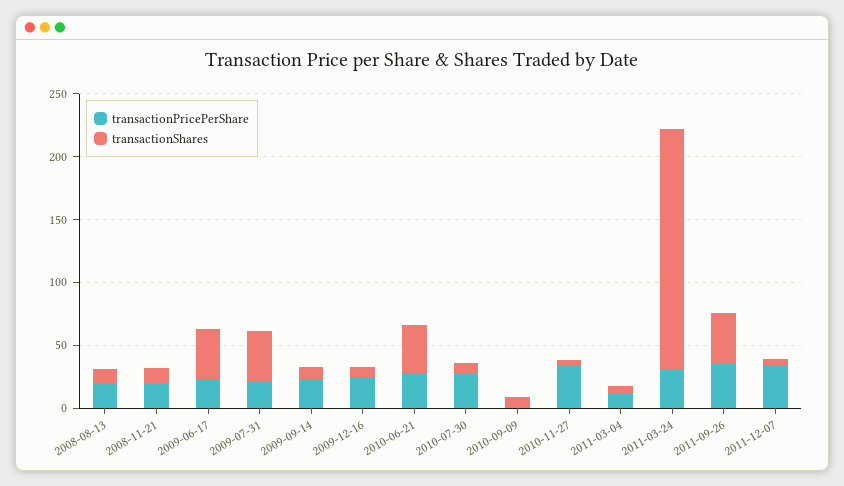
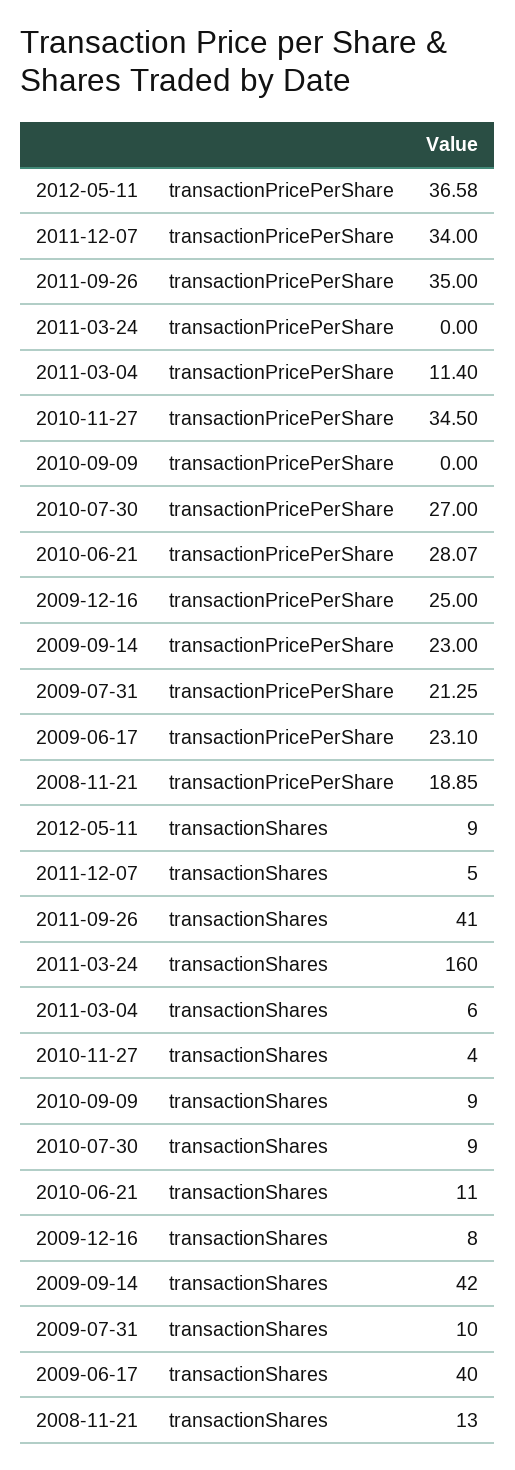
transactionPricePerShare, 2008-08-13: 20 -> none
transactionShares, 2008-08-13: 10 -> none
transactionShares, 2009-07-31: 40 -> 10
transactionShares, 2009-09-14: 10 -> 42
transactionShares, 2010-06-21: 40 -> 11
transactionPricePerShare, 2011-03-24: 30 -> 0
transactionShares, 2011-03-24: 190 -> 160
transactionPricePerShare, 2012-05-11: none -> 36.58
transactionShares, 2012-05-11: none -> 9

